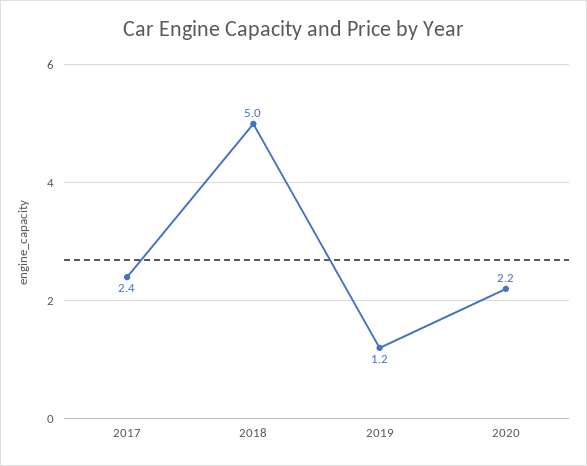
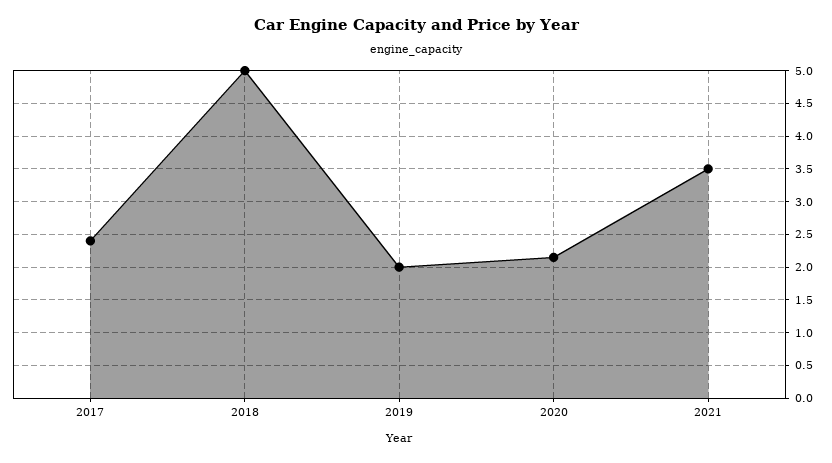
2019: 1.2 -> 2
2021: none -> 3.5

